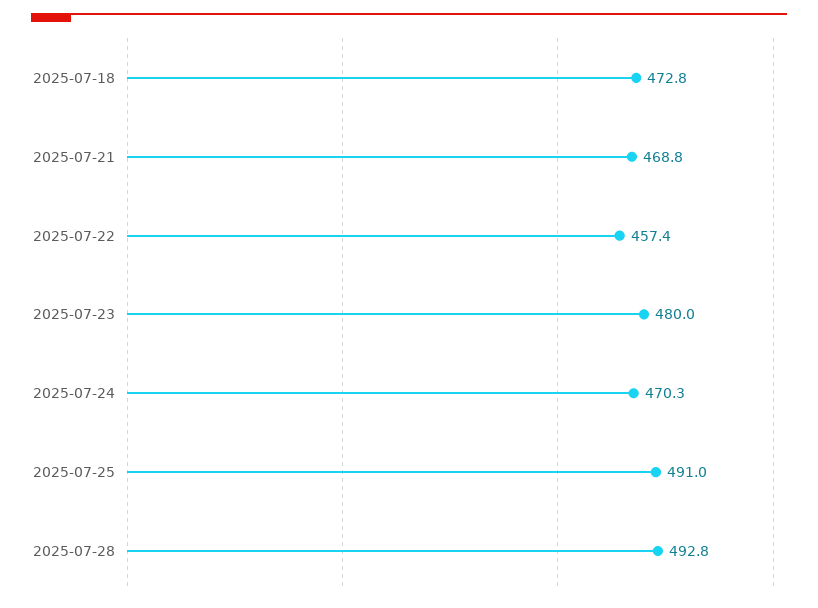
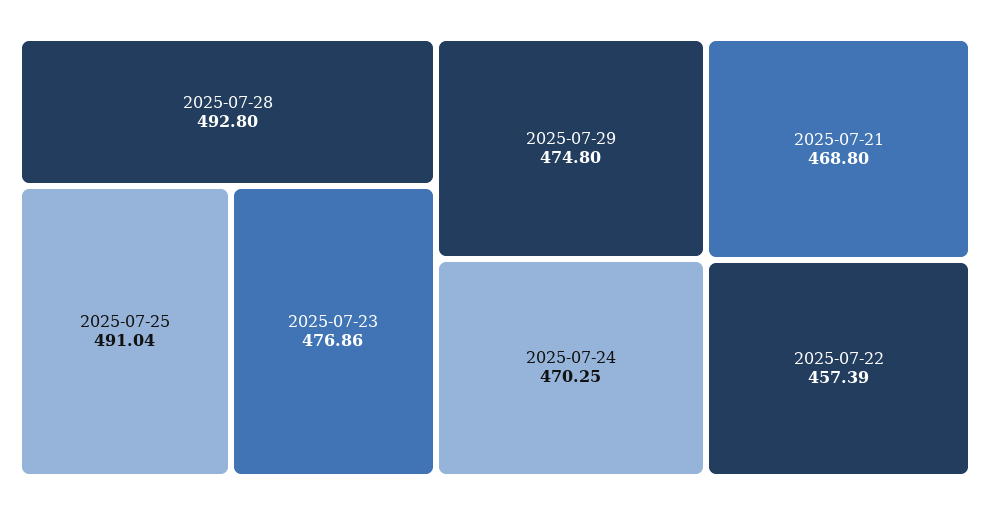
2025-07-18: 472.8 -> none
2025-07-23: 480 -> 476.86
2025-07-29: none -> 474.8

